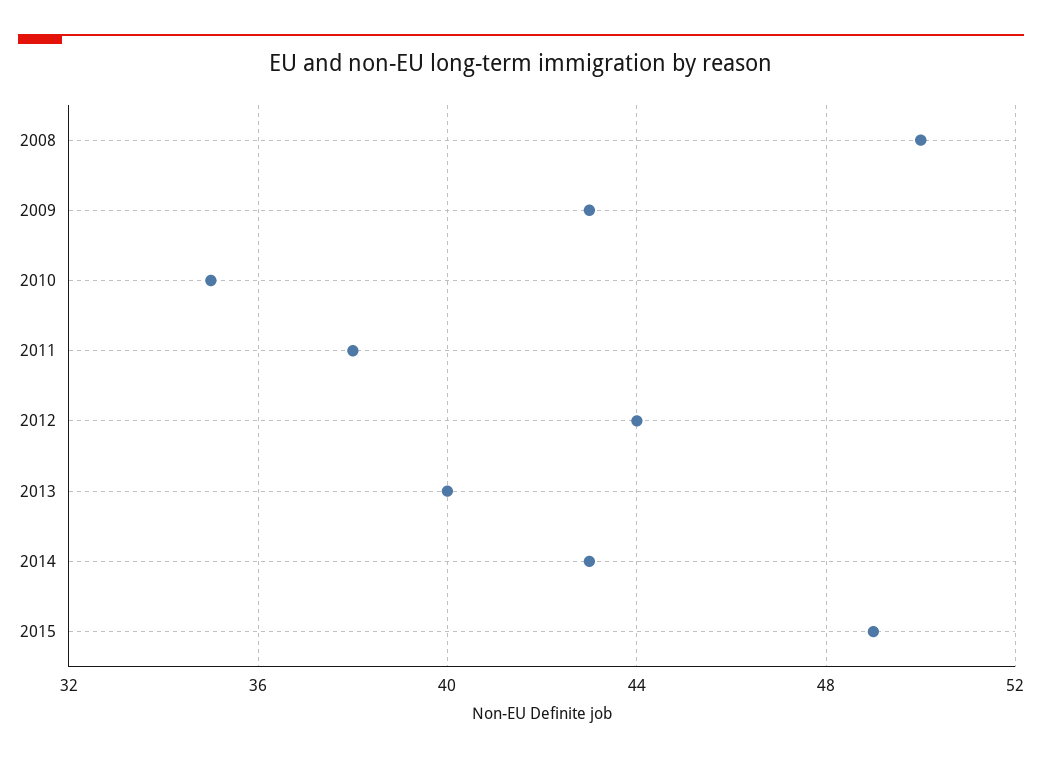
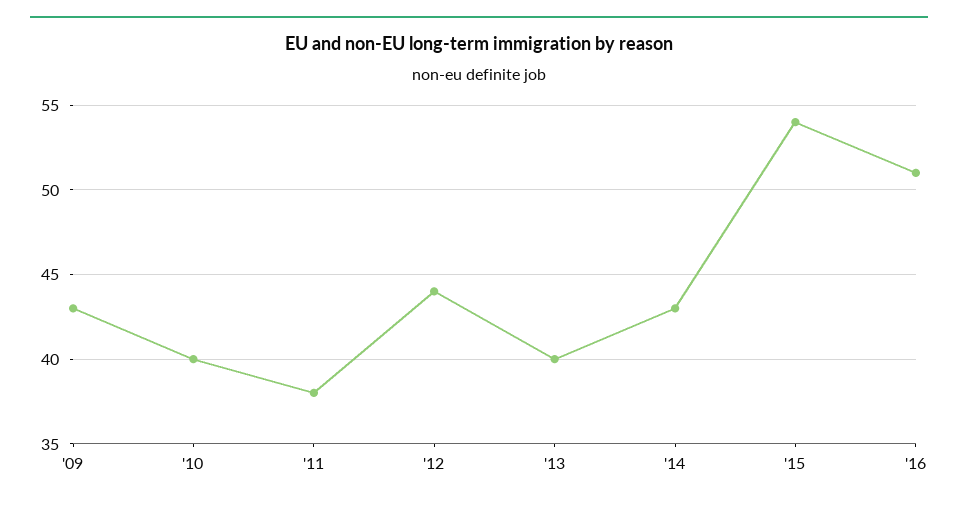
2008: 50 -> none
2010: 35 -> 40
2015: 49 -> 54
'16: none -> 51

